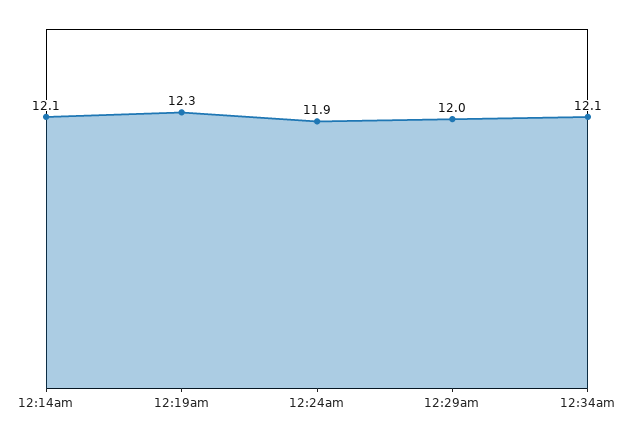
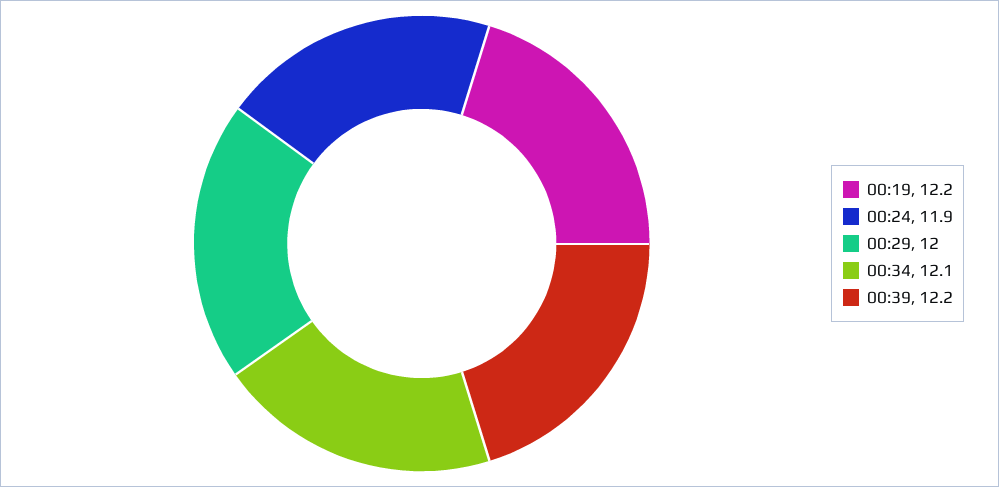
12:14am: 12.1 -> none
12:19am: 12.3 -> 12.2
00:39: none -> 12.2

